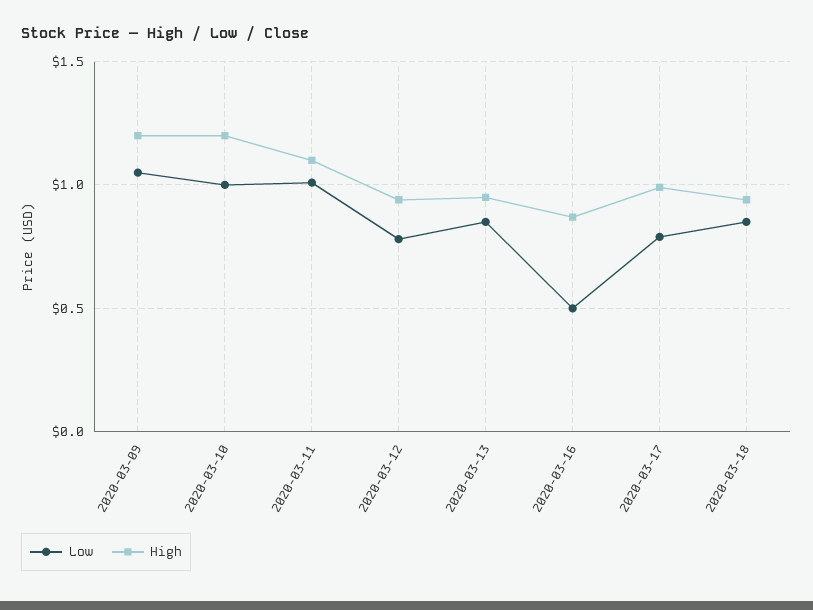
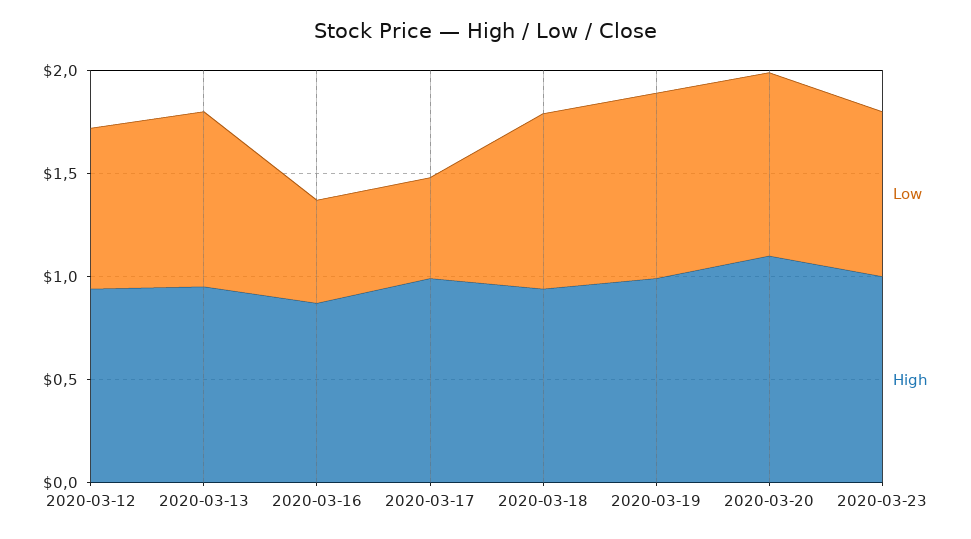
Low, 2020-03-09: 1.05 -> none
High, 2020-03-09: 1.2 -> none
Low, 2020-03-10: 1 -> none
High, 2020-03-10: 1.2 -> none
Low, 2020-03-11: 1 -> none
High, 2020-03-11: 1.1 -> none
Low, 2020-03-17: 0.8 -> 0.5
Low, 2020-03-19: none -> 0.9
High, 2020-03-19: none -> 1
Low, 2020-03-20: none -> 0.9
High, 2020-03-20: none -> 1.1
Low, 2020-03-23: none -> 0.8
High, 2020-03-23: none -> 1

